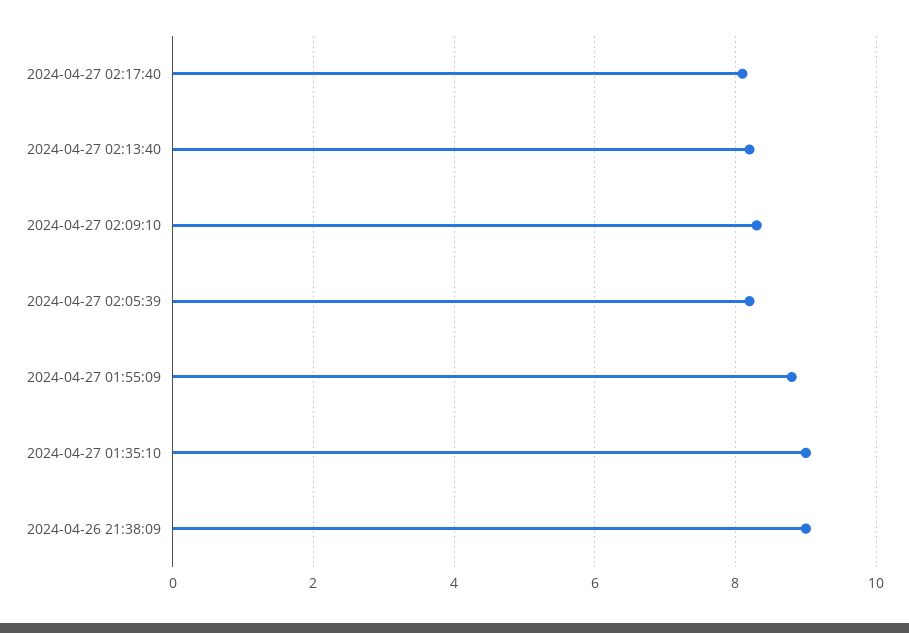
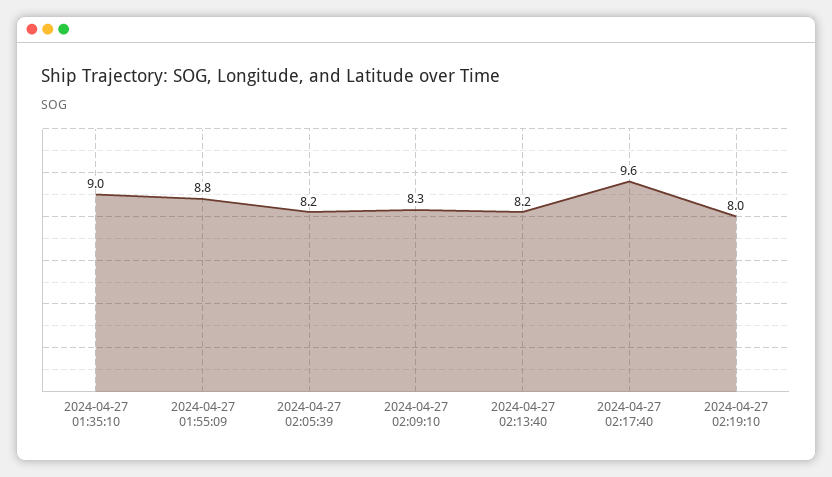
2024-04-27 02:17:40: 8 -> 9.6
2024-04-26 21:38:09: 9 -> none
2024-04-27 02:19:10: none -> 8

